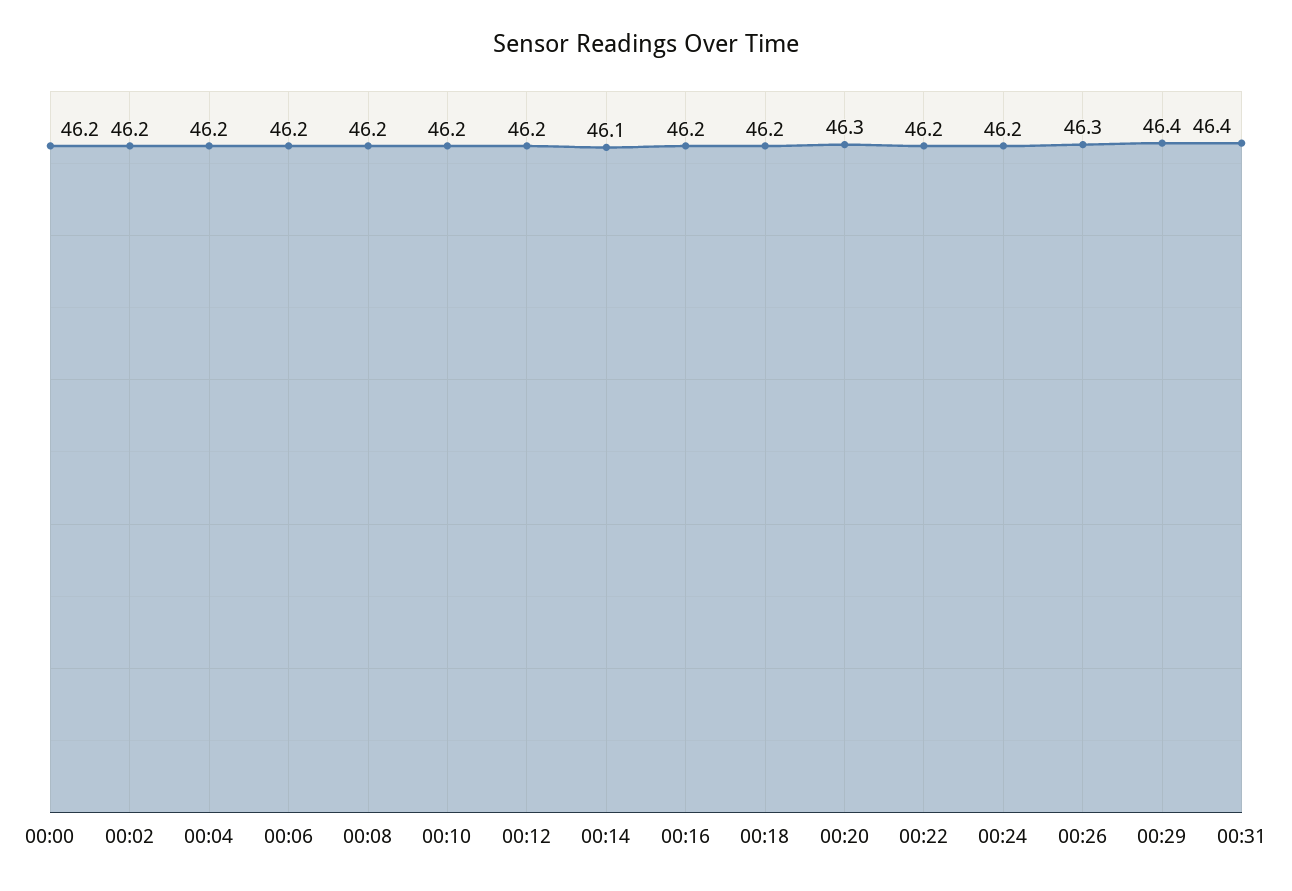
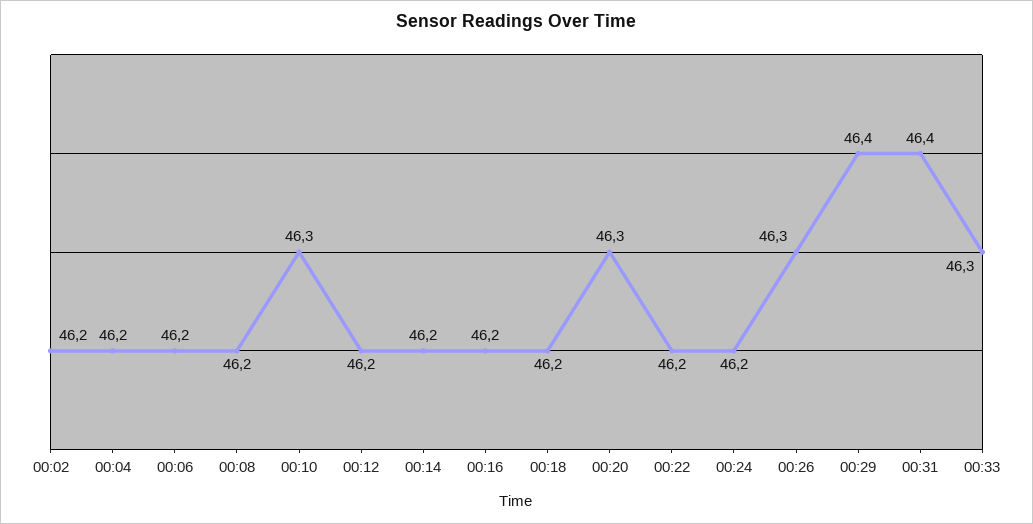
00:00: 46.2 -> none
00:10: 46.2 -> 46.3
00:14: 46.1 -> 46.2
00:33: none -> 46.3

